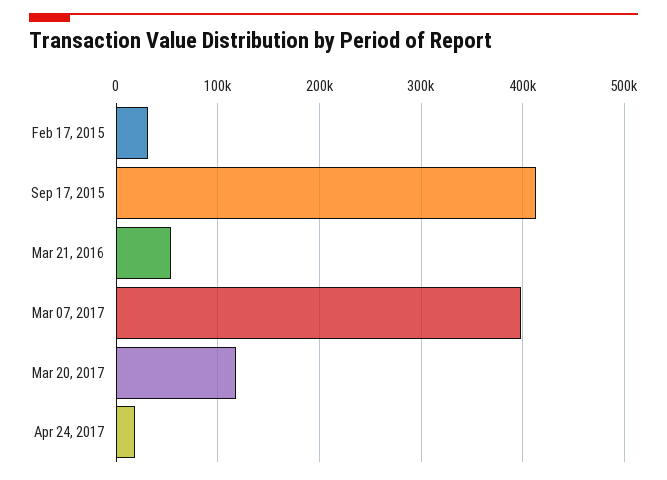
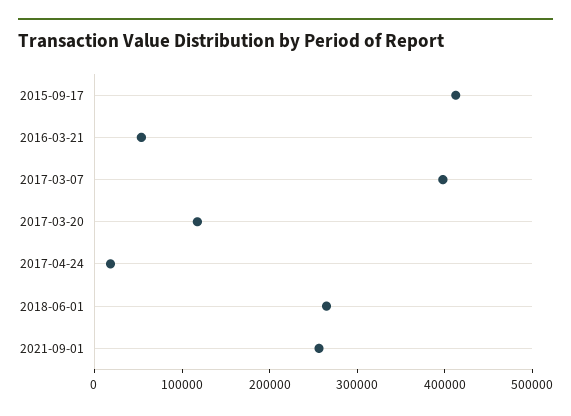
Feb 17, 2015: 30000 -> none
2018-06-01: none -> 260000
2021-09-01: none -> 260000

